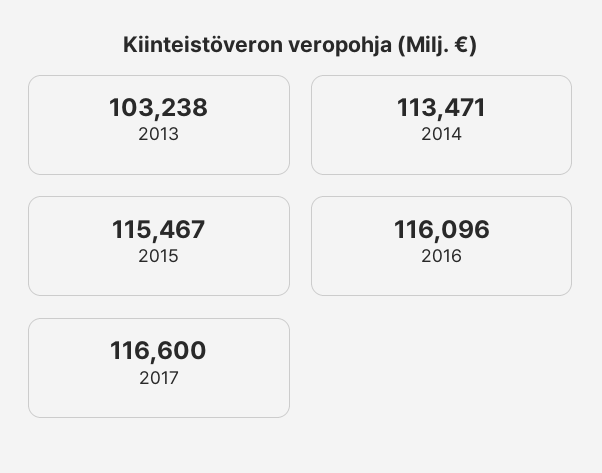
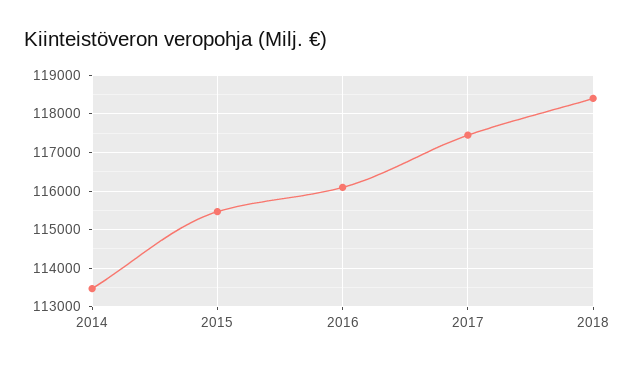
2013: 103238 -> none
2017: 116600 -> 117400
2018: none -> 118400

